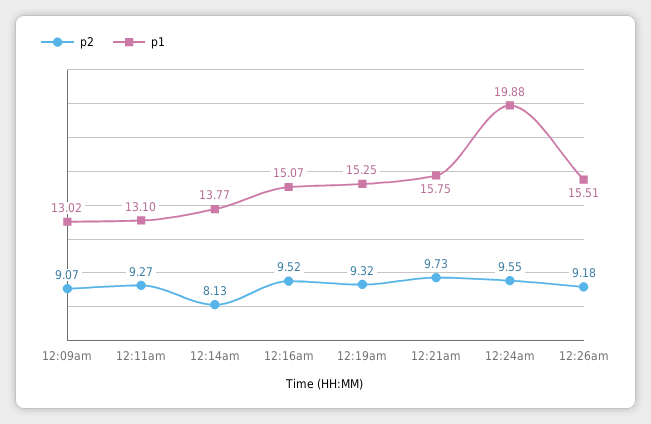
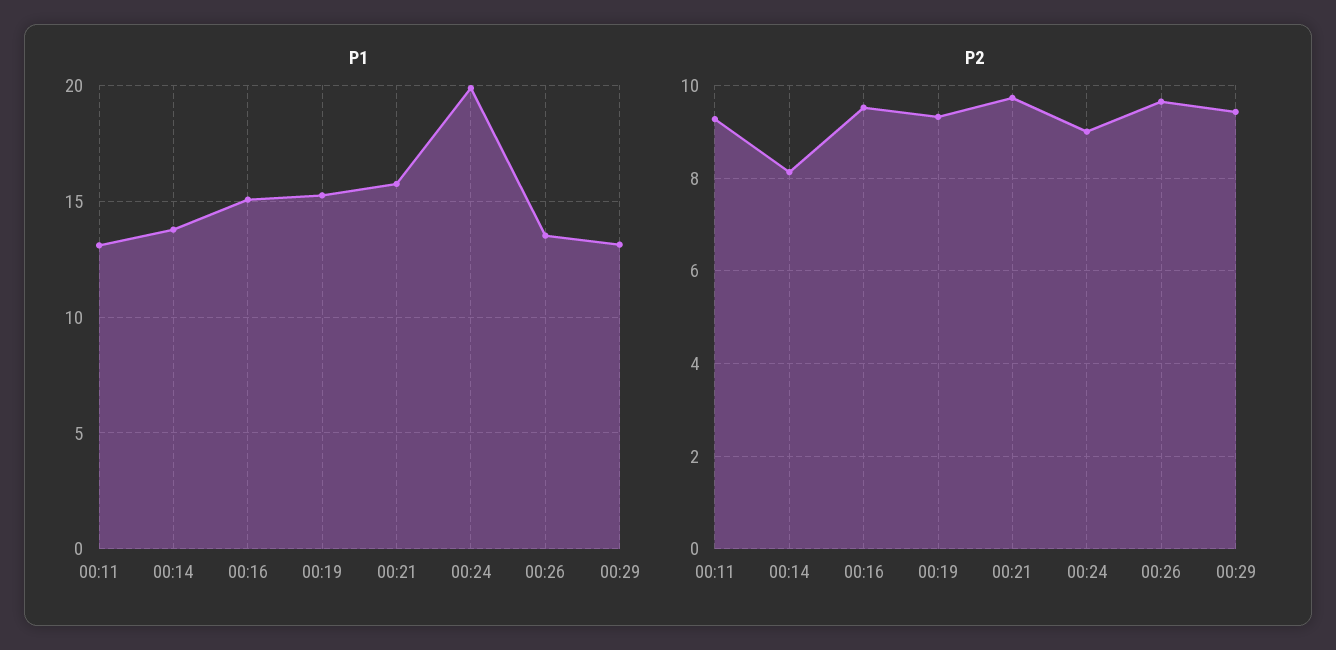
p2, 12:09am: 9.07 -> none
p1, 12:09am: 13.02 -> none
p2, 12:24am: 9.55 -> 9
p2, 12:26am: 9.18 -> 9.6
p1, 12:26am: 15.51 -> 13.5
p1, 00:29: none -> 13
p2, 00:29: none -> 9.4

